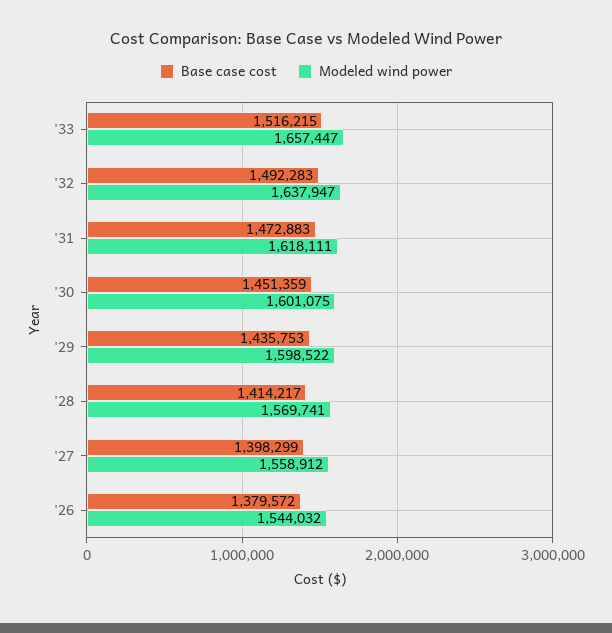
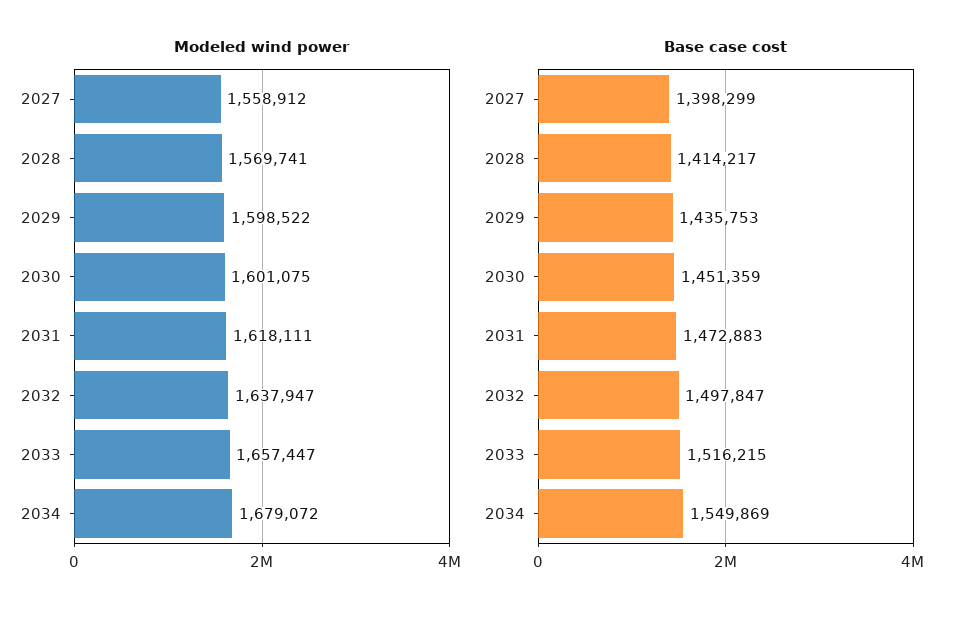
Base case cost, '32: 1492283 -> 1497847
Base case cost, '26: 1379572 -> none
Modeled wind power, '26: 1544032 -> none
Modeled wind power, 2034: none -> 1679072
Base case cost, 2034: none -> 1549869

